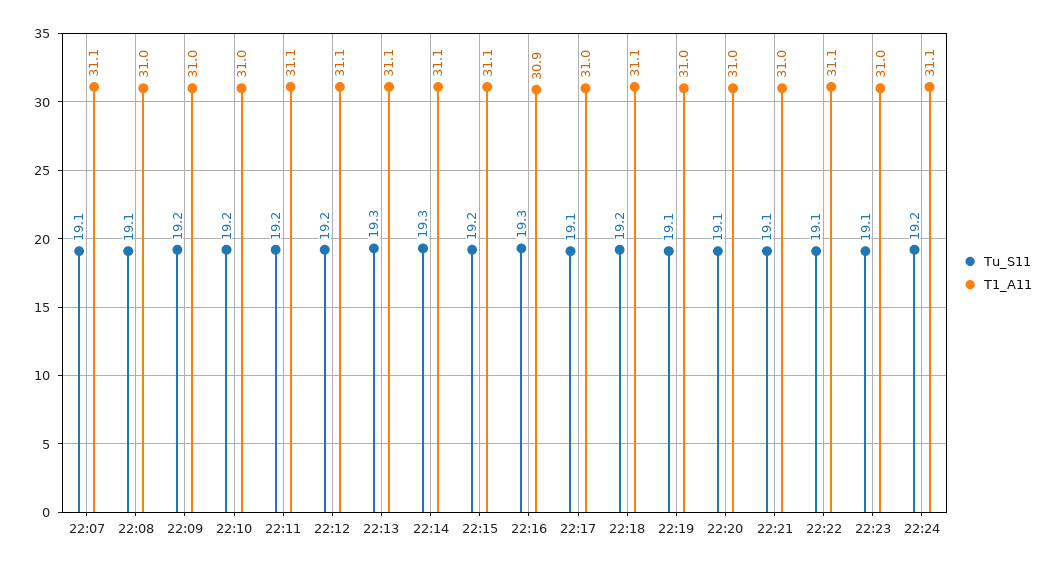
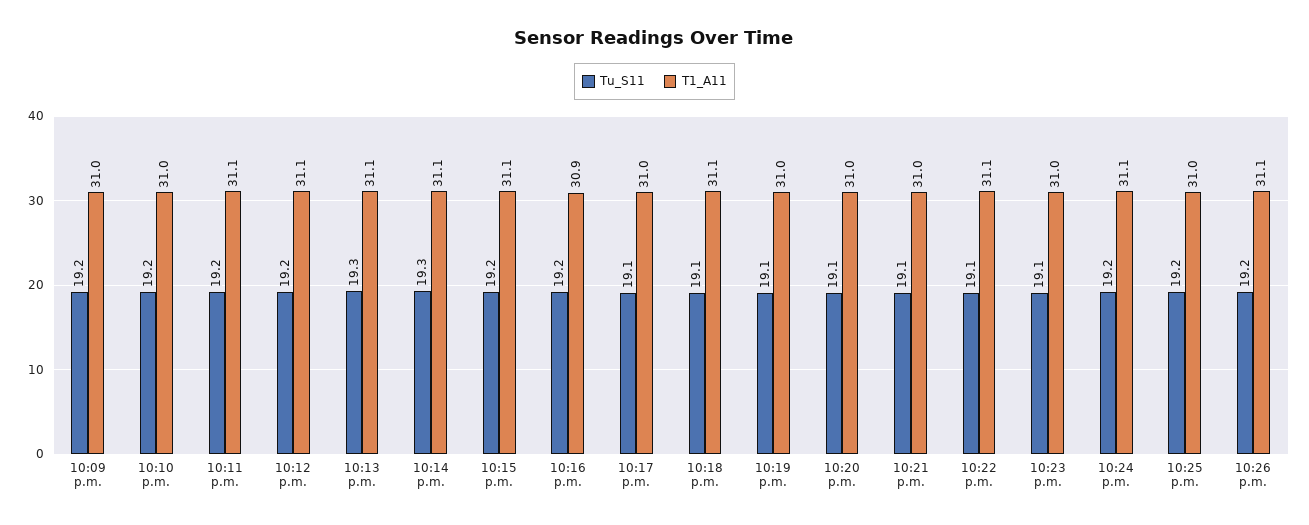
Tu_S11, 22:07: 19.1 -> none
T1_A11, 22:07: 31.1 -> none
Tu_S11, 22:08: 19.1 -> none
T1_A11, 22:08: 31 -> none
Tu_S11, 22:16: 19.3 -> 19.2
Tu_S11, 22:18: 19.2 -> 19.1
Tu_S11, 10:25 p.m.: none -> 19.2
T1_A11, 10:25 p.m.: none -> 31
Tu_S11, 10:26 p.m.: none -> 19.2
T1_A11, 10:26 p.m.: none -> 31.1

